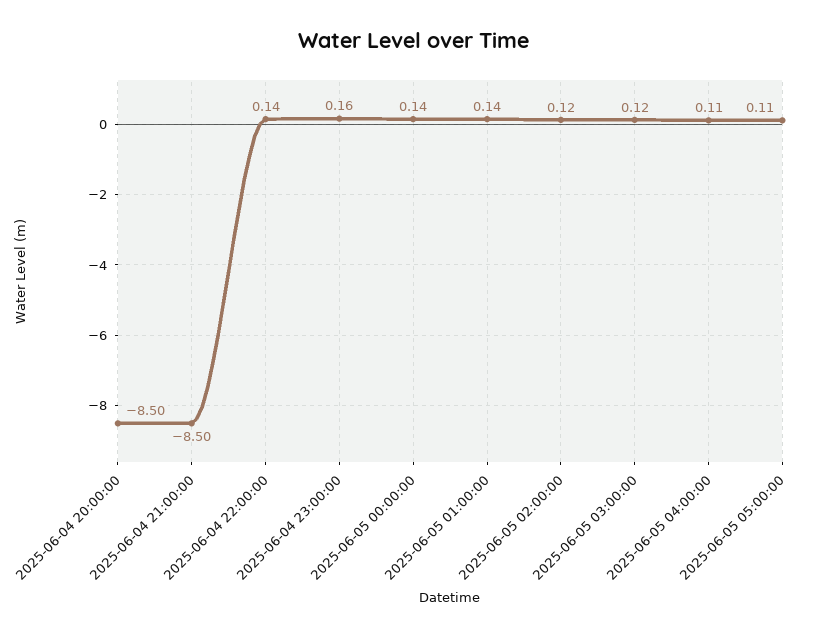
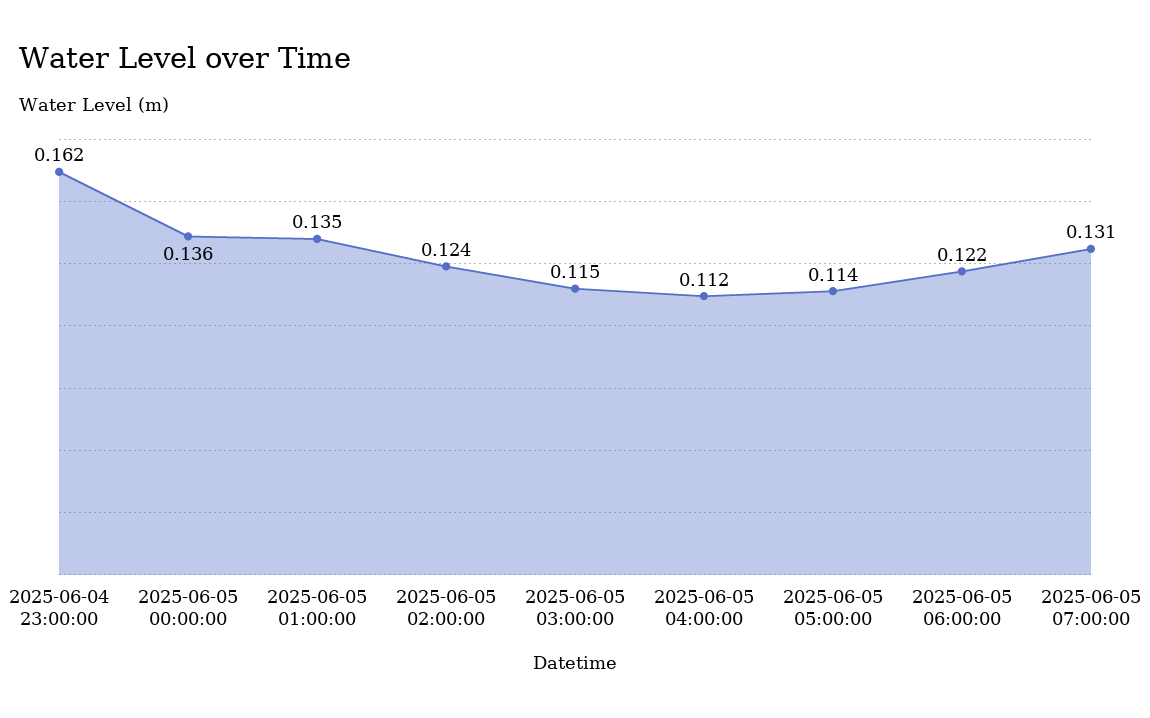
2025-06-04 20:00:00: -8.5 -> none
2025-06-04 21:00:00: -8.5 -> none
2025-06-04 22:00:00: 0.14 -> none
2025-06-05 06:00:00: none -> 0.122
2025-06-05 07:00:00: none -> 0.131

